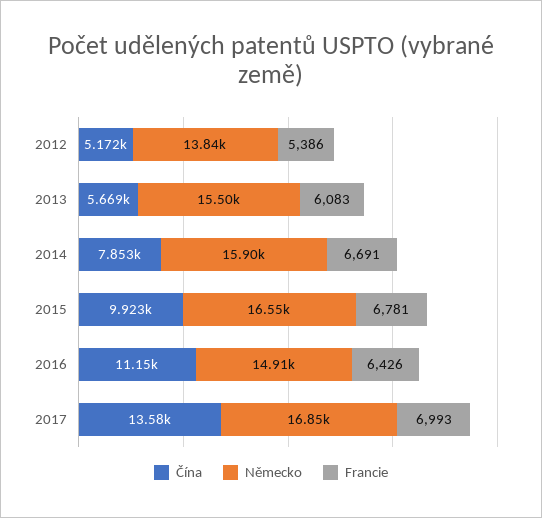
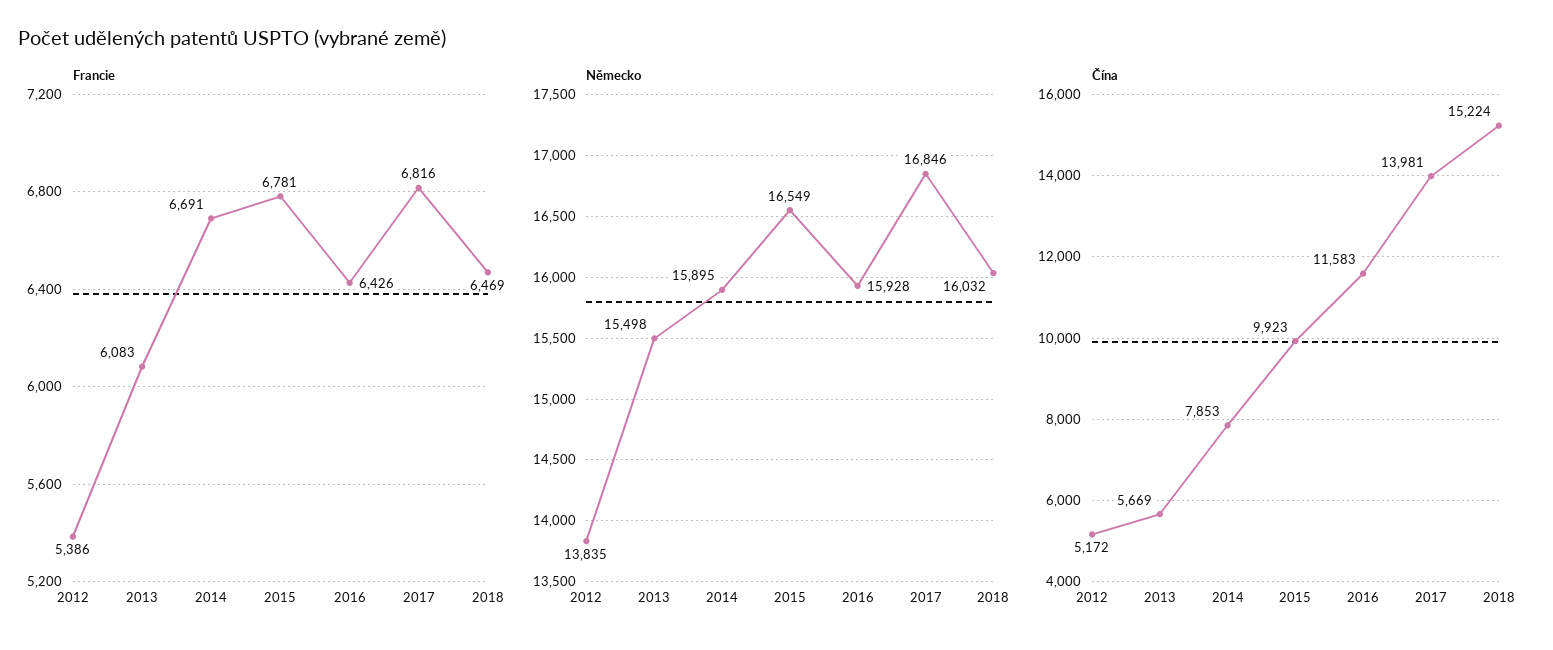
Čína, 2016: 11150 -> 11583
Německo, 2016: 14910 -> 15928
Čína, 2017: 13580 -> 13981
Francie, 2017: 6993 -> 6816
Francie, 2018: none -> 6469
Německo, 2018: none -> 16032
Čína, 2018: none -> 15224

